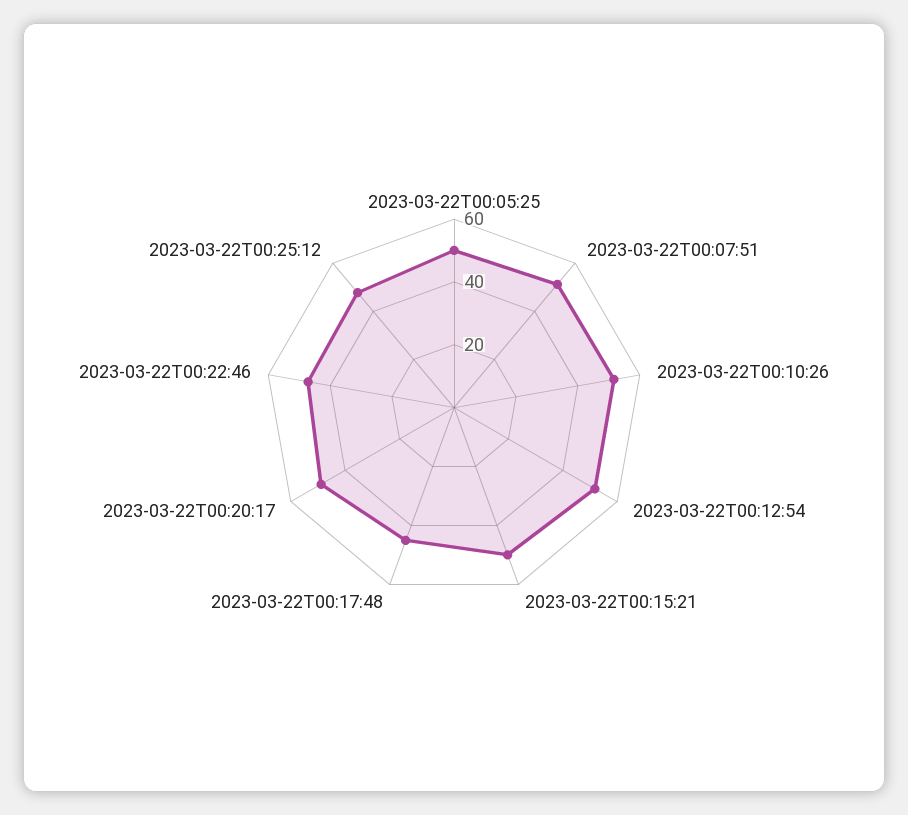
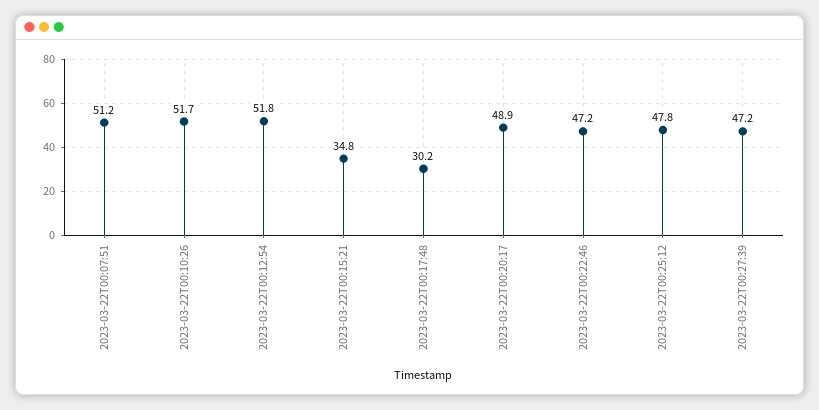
2023-03-22T00:05:25: 50 -> none
2023-03-22T00:15:21: 50 -> 34.8
2023-03-22T00:17:48: 45 -> 30.2
2023-03-22T00:27:39: none -> 47.2

